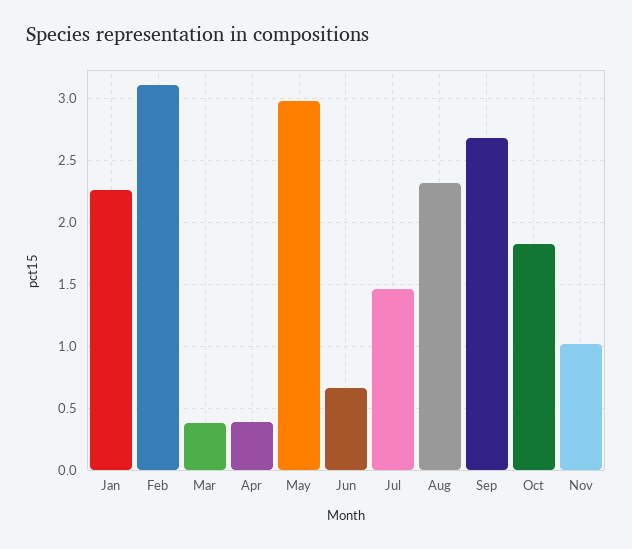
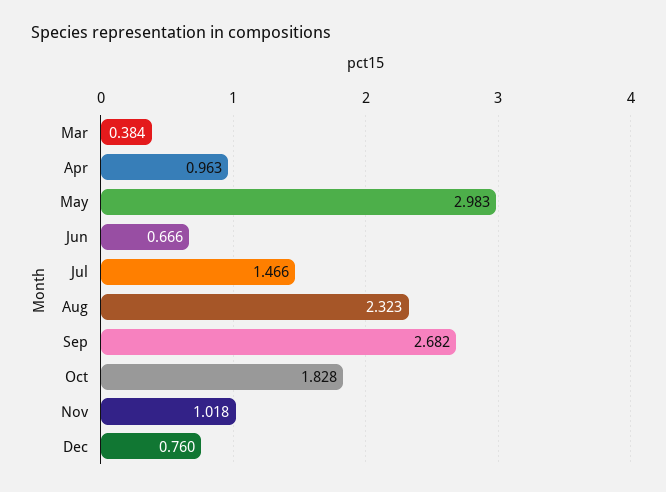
Jan: 2.25 -> none
Feb: 3.1 -> none
Apr: 0.4 -> 0.963
Dec: none -> 0.76

